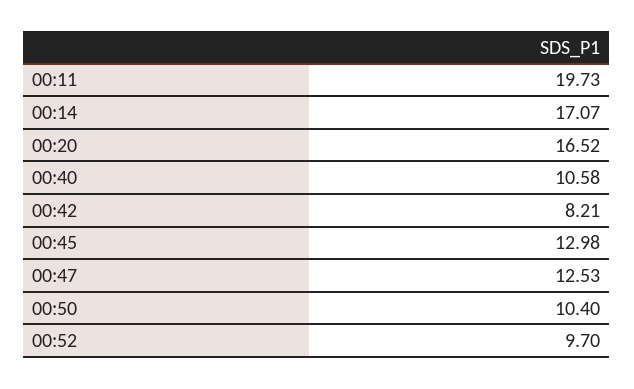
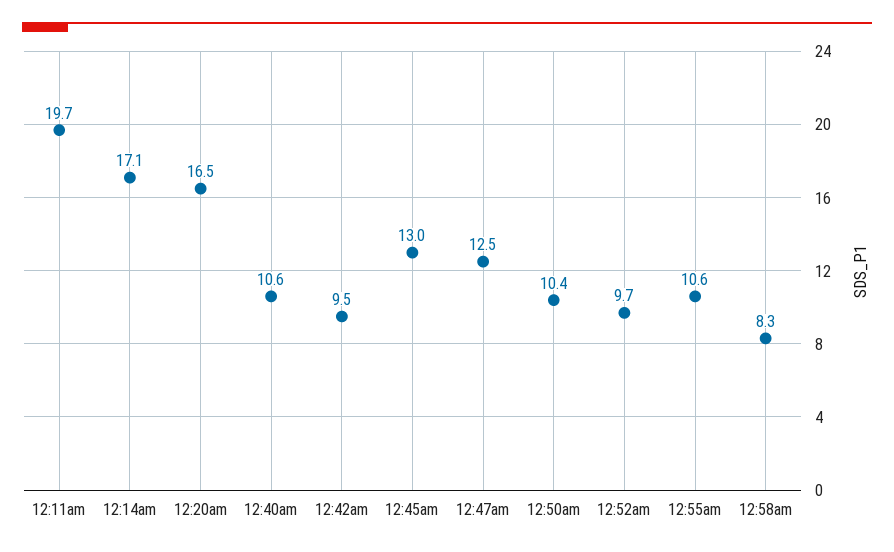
00:42: 8.21 -> 9.5
12:55am: none -> 10.6
12:58am: none -> 8.3

